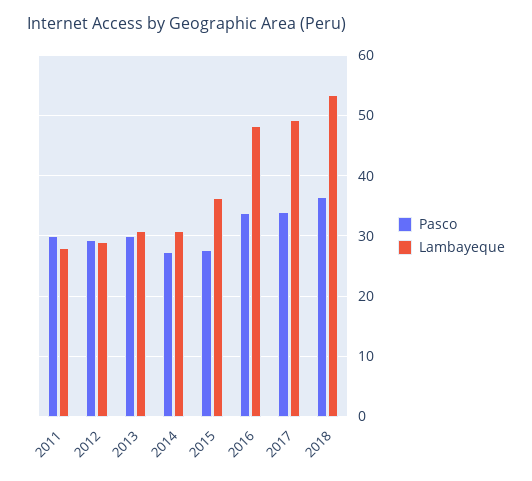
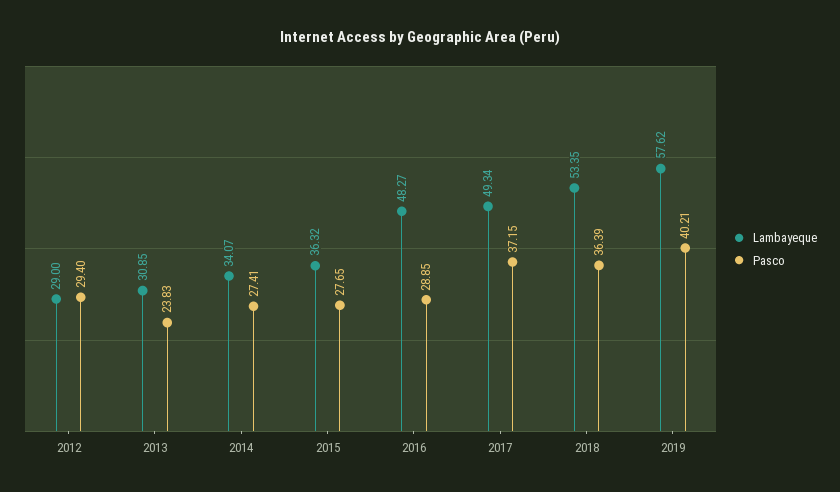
Pasco, 2011: 30 -> none
Lambayeque, 2011: 28 -> none
Pasco, 2013: 30 -> 23.83
Lambayeque, 2014: 31 -> 34.07
Pasco, 2016: 34 -> 28.85
Pasco, 2017: 34 -> 37.15
Lambayeque, 2019: none -> 57.62
Pasco, 2019: none -> 40.21

